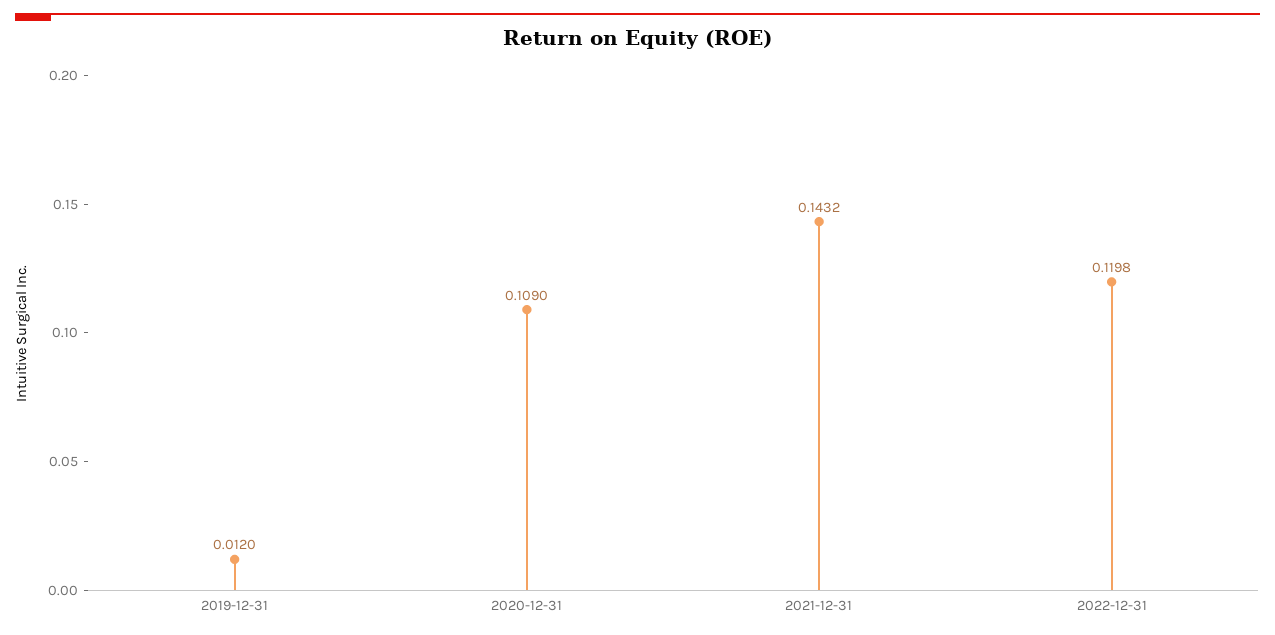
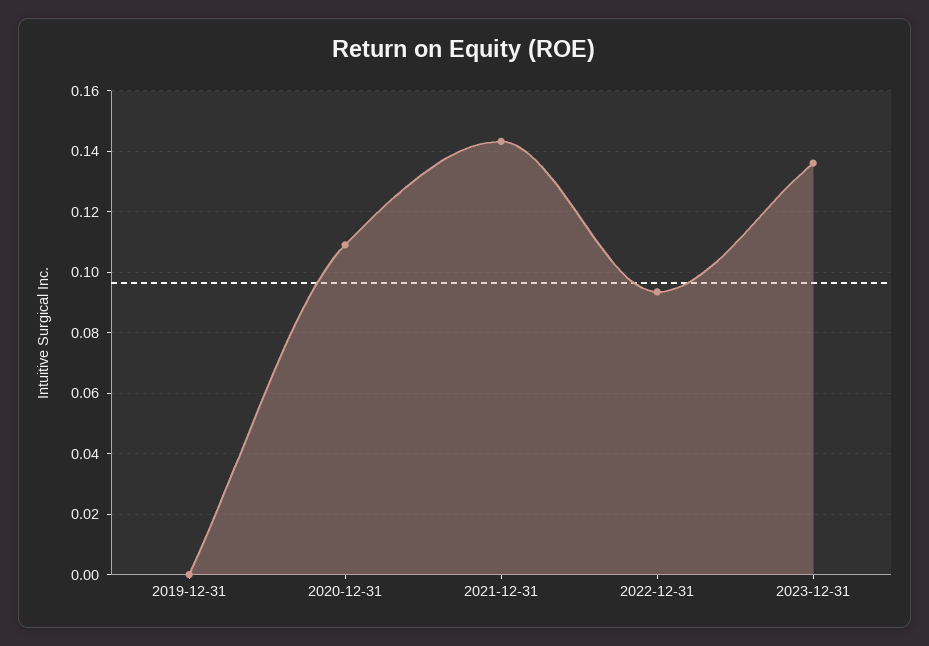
2019-12-31: 0.012 -> 0
2022-12-31: 0.1198 -> 0.094
2023-12-31: none -> 0.136

